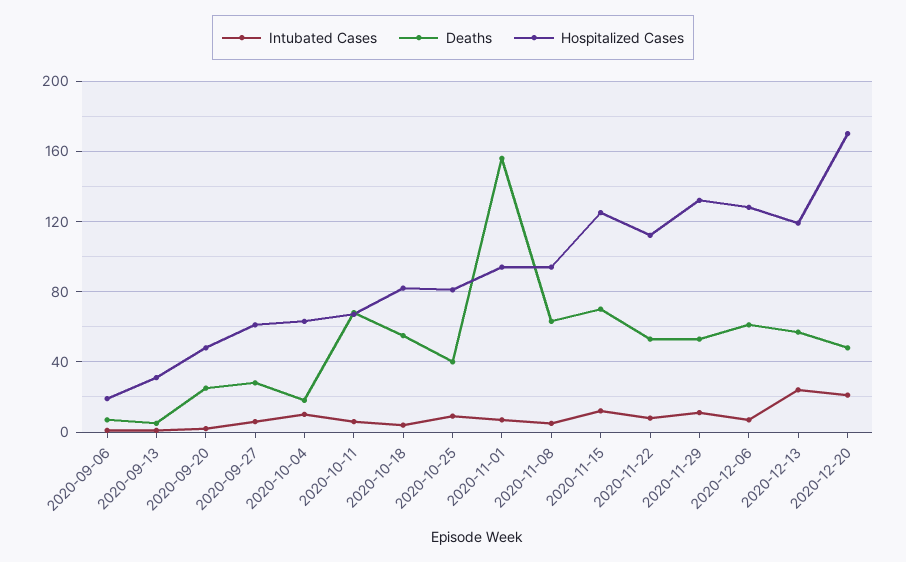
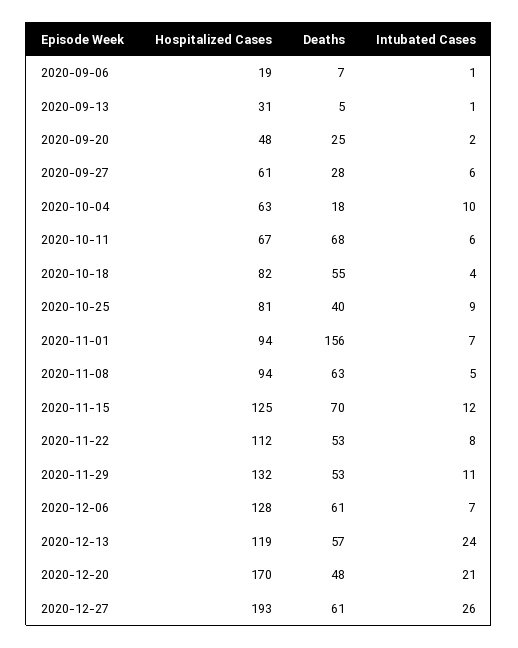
Hospitalized Cases, 2020-12-27: none -> 193
Deaths, 2020-12-27: none -> 61
Intubated Cases, 2020-12-27: none -> 26

